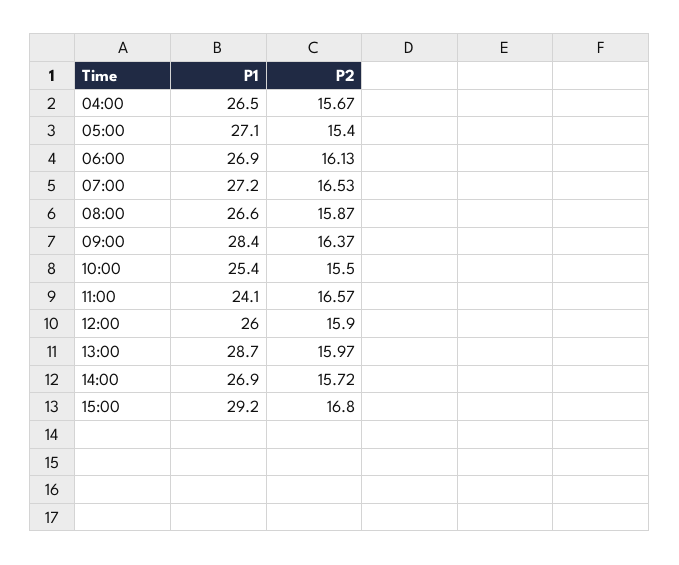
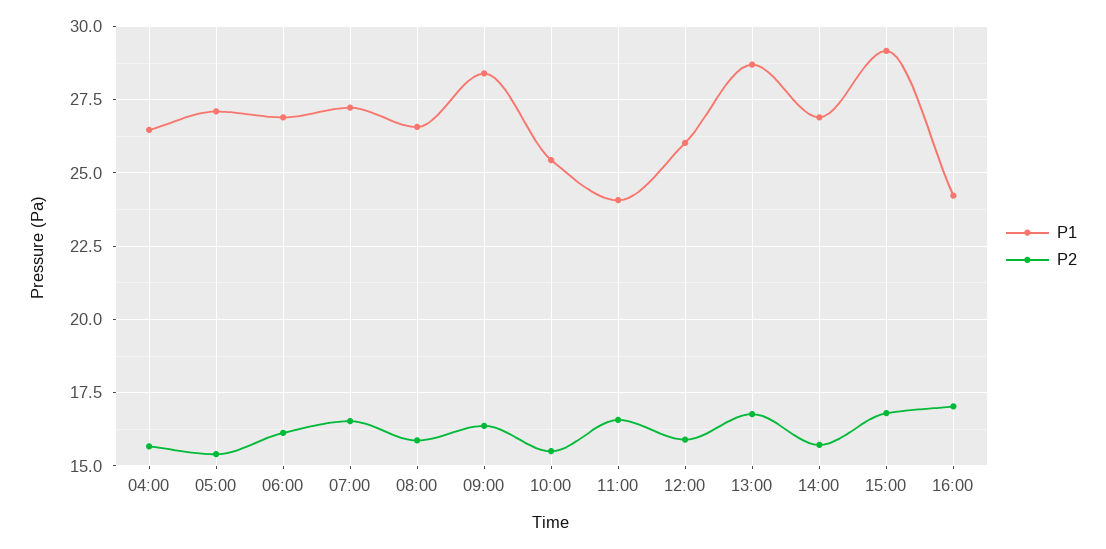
P2, 13:00: 15.97 -> 16.75
P1, 16:00: none -> 24.25
P2, 16:00: none -> 17

